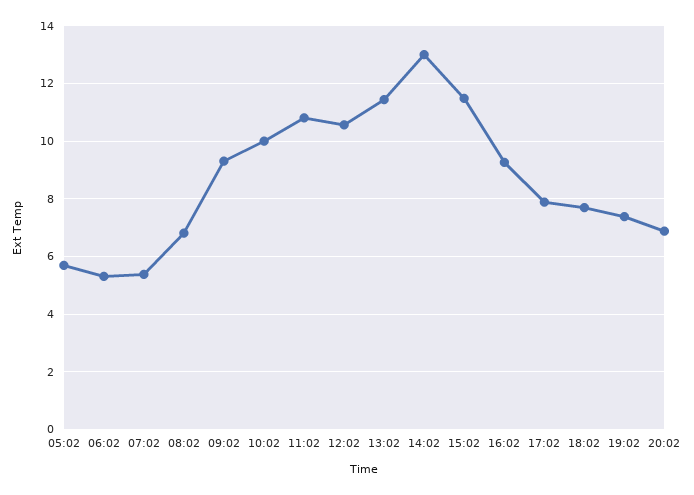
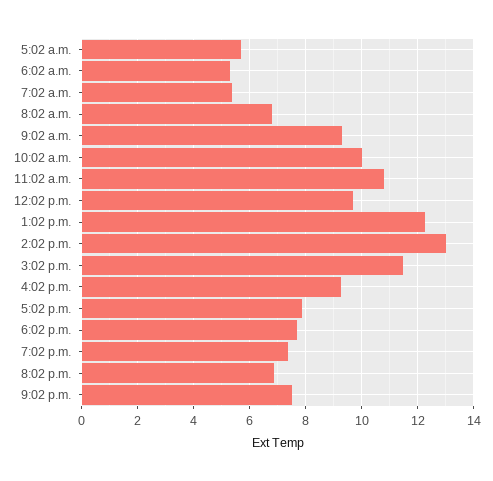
12:02: 10.5 -> 9.75
13:02: 11.5 -> 12.25
9:02 p.m.: none -> 7.5

